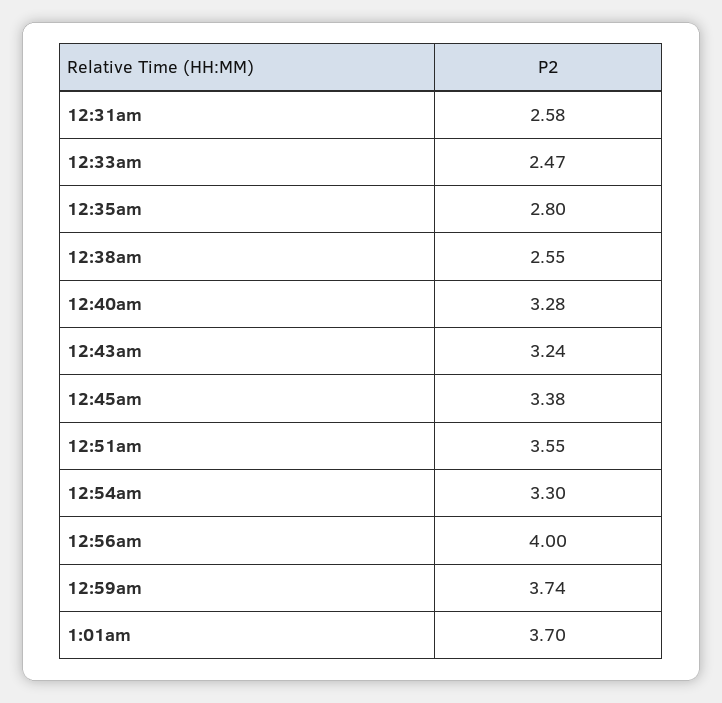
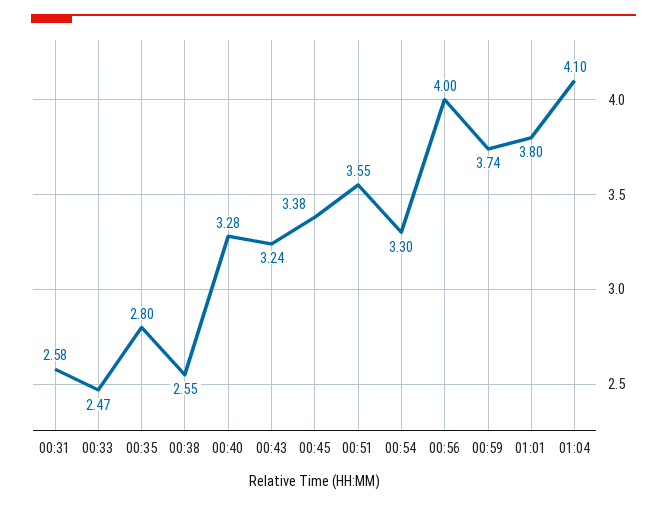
1:01am: 3.7 -> 3.8
01:04: none -> 4.1

